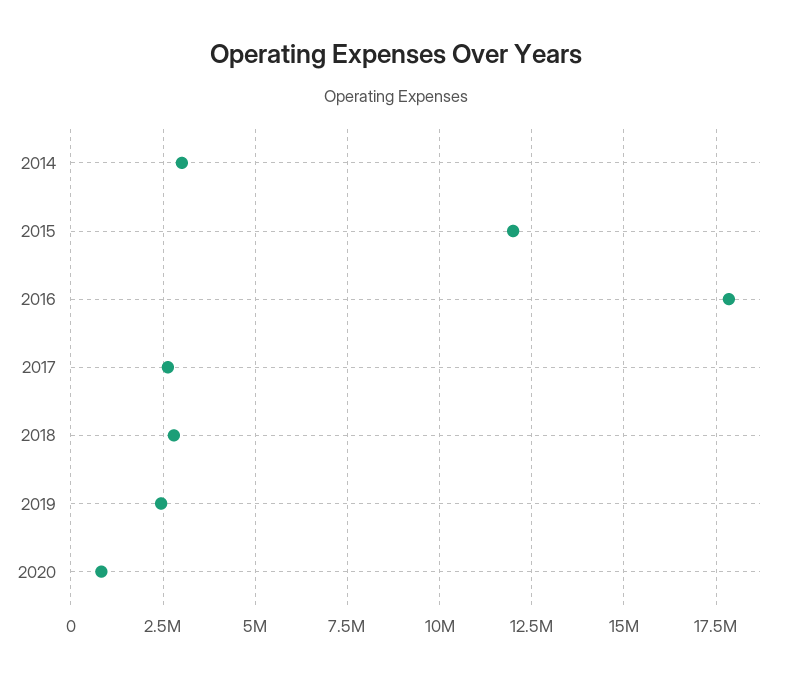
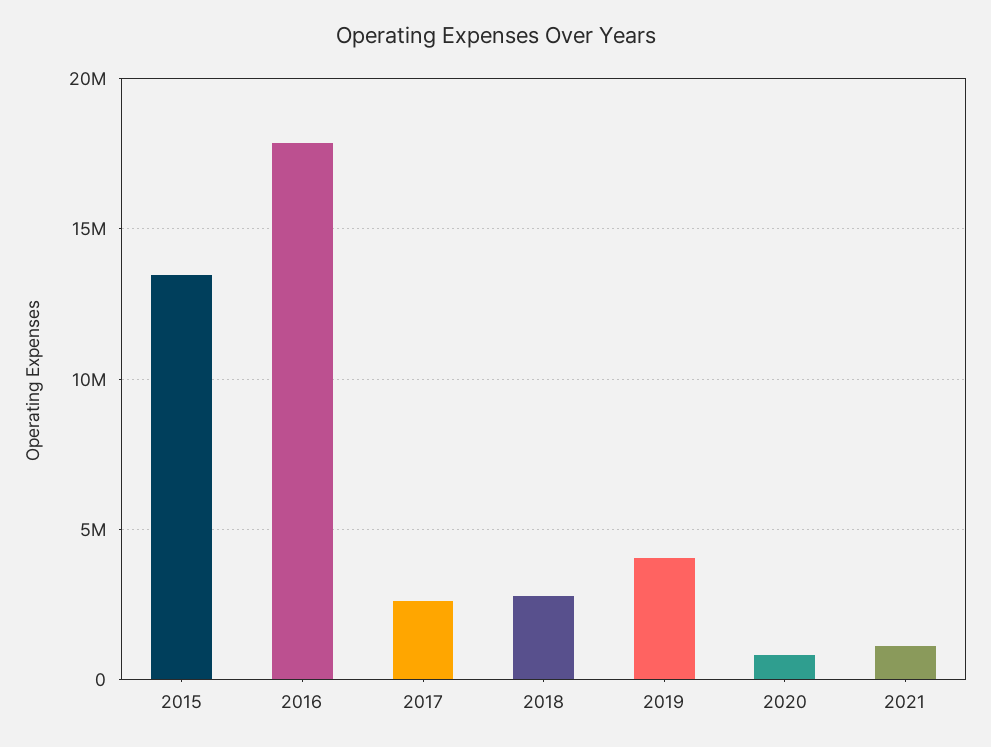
2014: 3000000 -> none
2015: 12000000 -> 13500000
2019: 2500000 -> 4000000
2021: none -> 1000000

